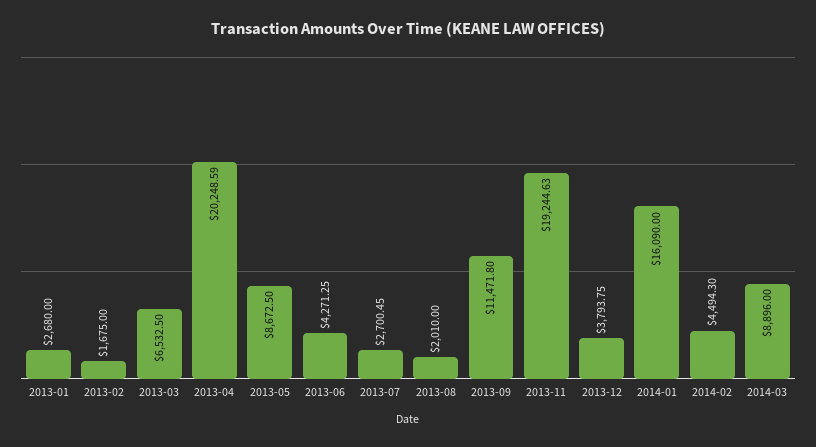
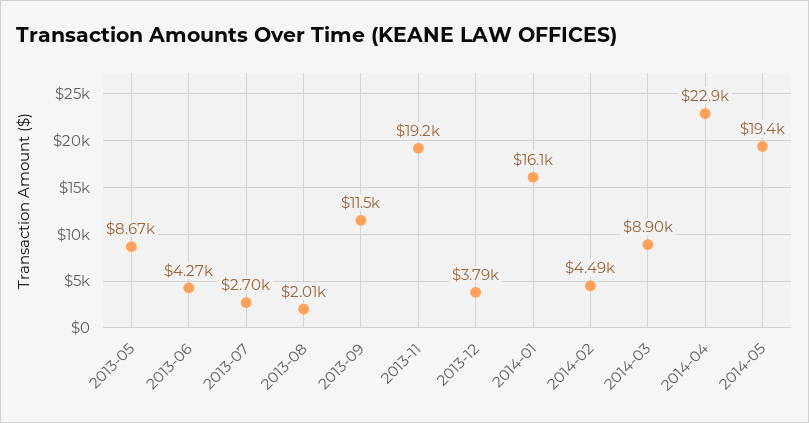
2013-01: 2680 -> none
2013-02: 1675 -> none
2013-03: 6532.5 -> none
2013-04: 20248.59 -> none
2014-04: none -> 22900
2014-05: none -> 19400

